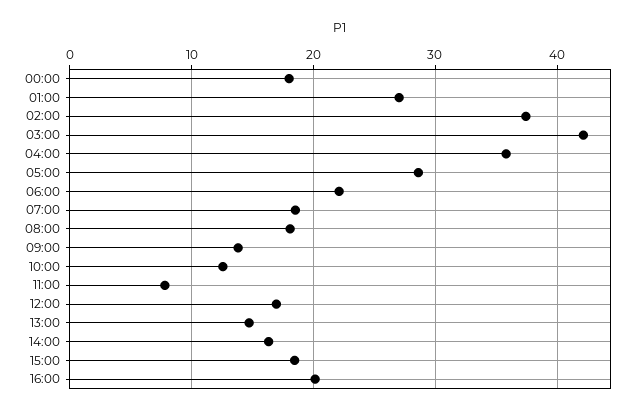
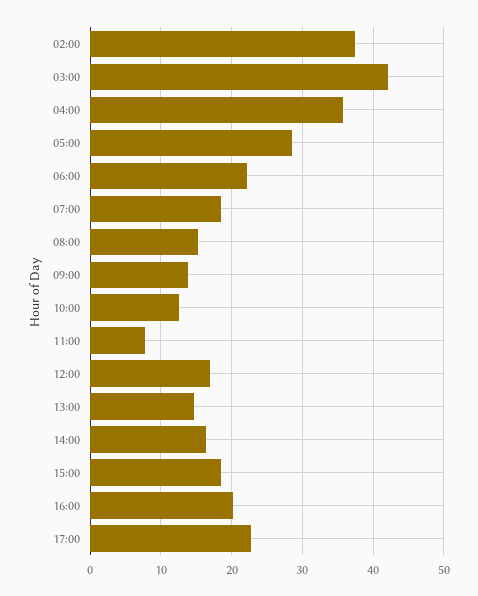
00:00: 18 -> none
01:00: 27 -> none
08:00: 18 -> 15
17:00: none -> 23

